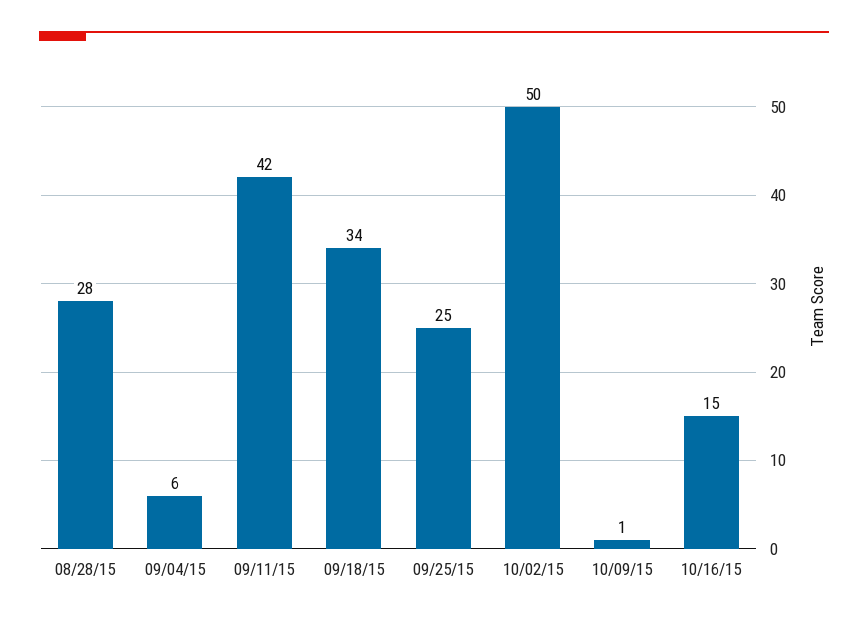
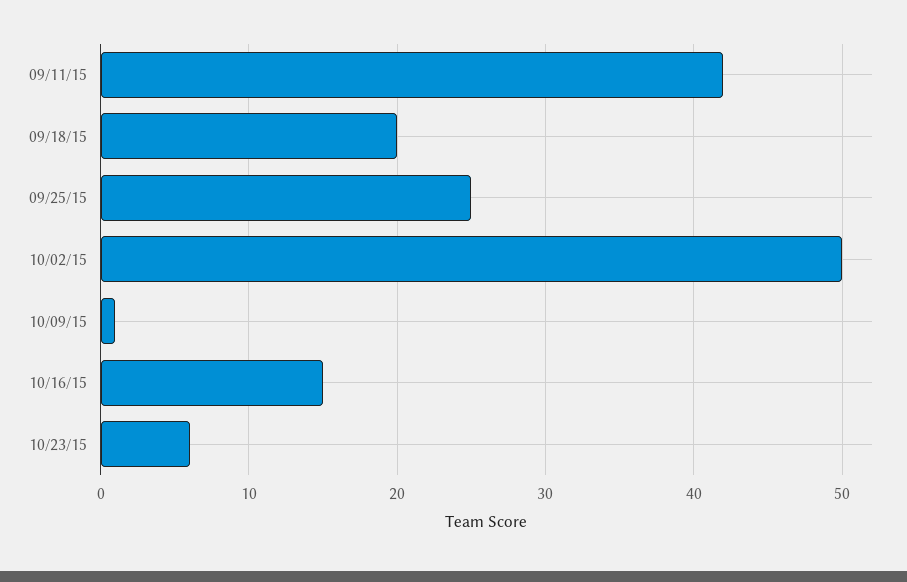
08/28/15: 28 -> none
09/04/15: 6 -> none
09/18/15: 34 -> 20
10/23/15: none -> 6

